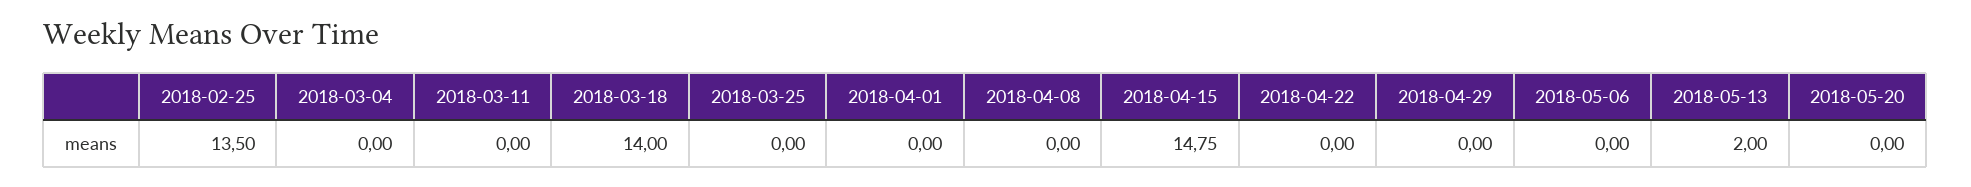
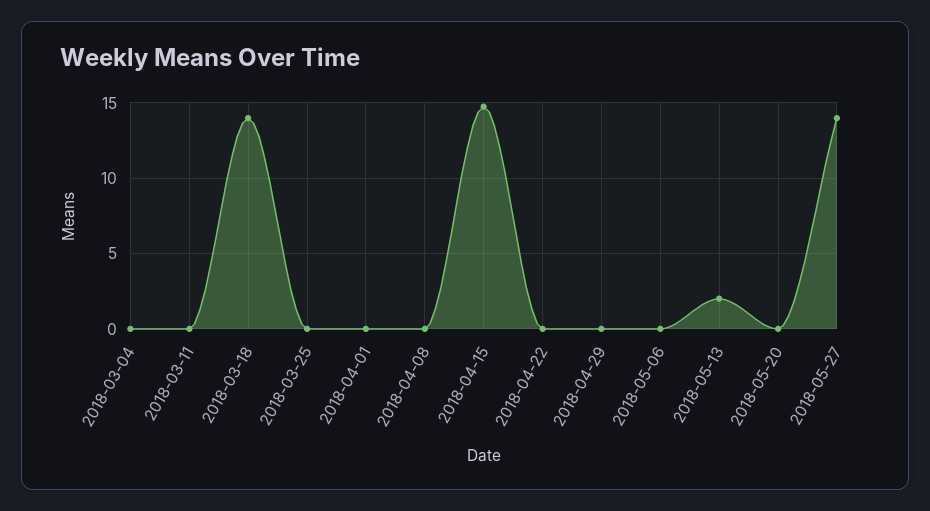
2018-02-25: 13.5 -> none
2018-05-27: none -> 14

